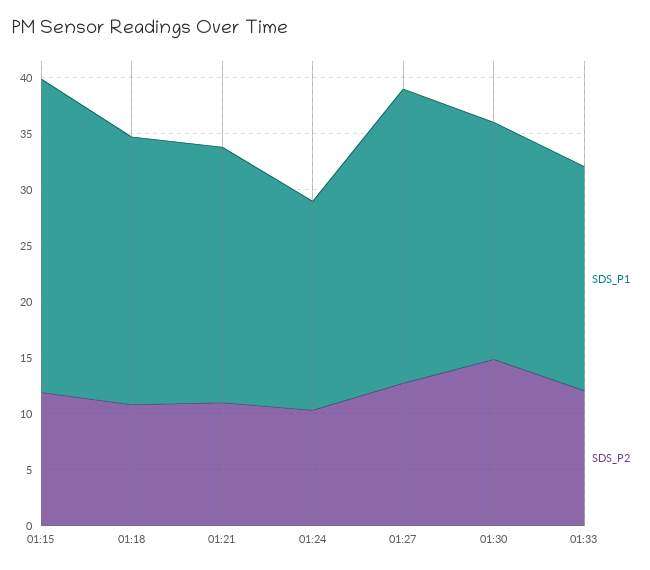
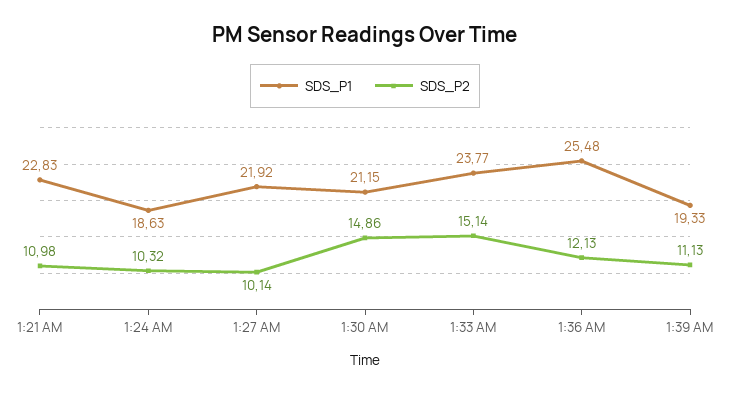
SDS_P1, 01:15: 28 -> none
SDS_P2, 01:15: 12 -> none
SDS_P1, 01:18: 24 -> none
SDS_P2, 01:18: 11 -> none
SDS_P1, 01:27: 26 -> 21.92
SDS_P2, 01:27: 13 -> 10.14
SDS_P1, 01:33: 20 -> 23.77
SDS_P2, 01:33: 12 -> 15.14
SDS_P1, 1:36 AM: none -> 25.48
SDS_P2, 1:36 AM: none -> 12.13
SDS_P1, 1:39 AM: none -> 19.33
SDS_P2, 1:39 AM: none -> 11.13

